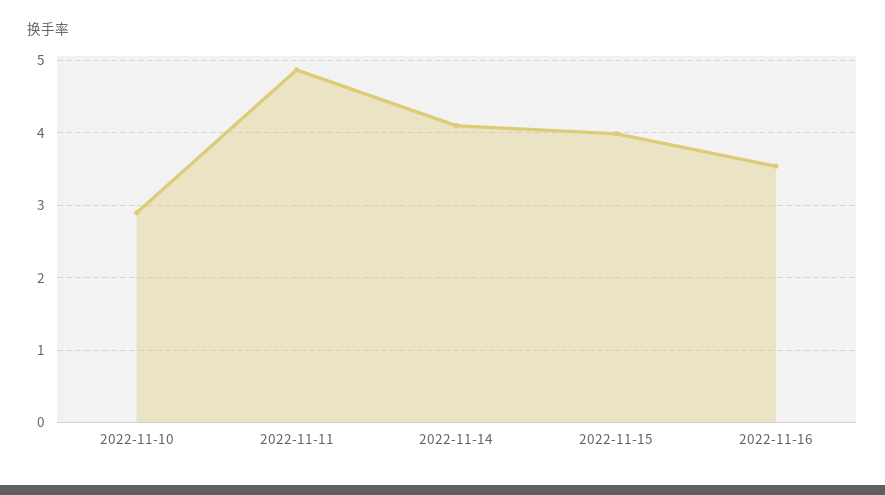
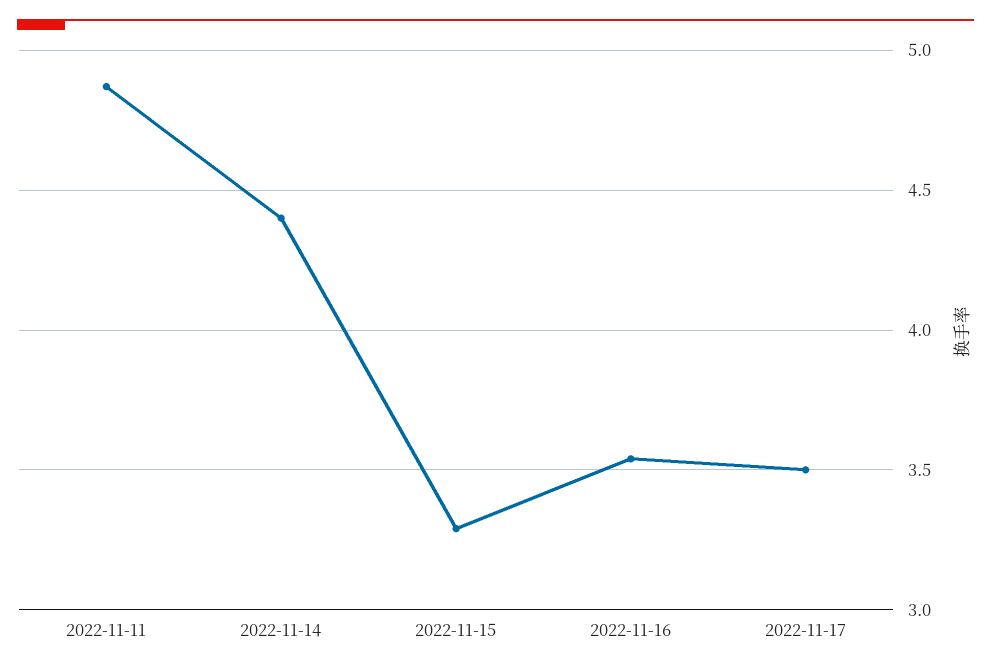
2022-11-10: 2.9 -> none
2022-11-14: 4.1 -> 4.4
2022-11-15: 4 -> 3.3
2022-11-17: none -> 3.5

